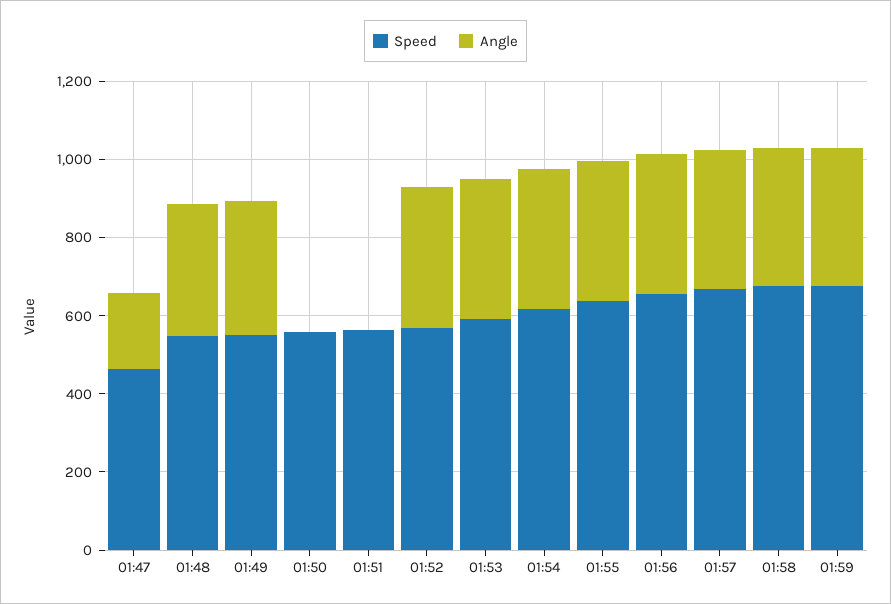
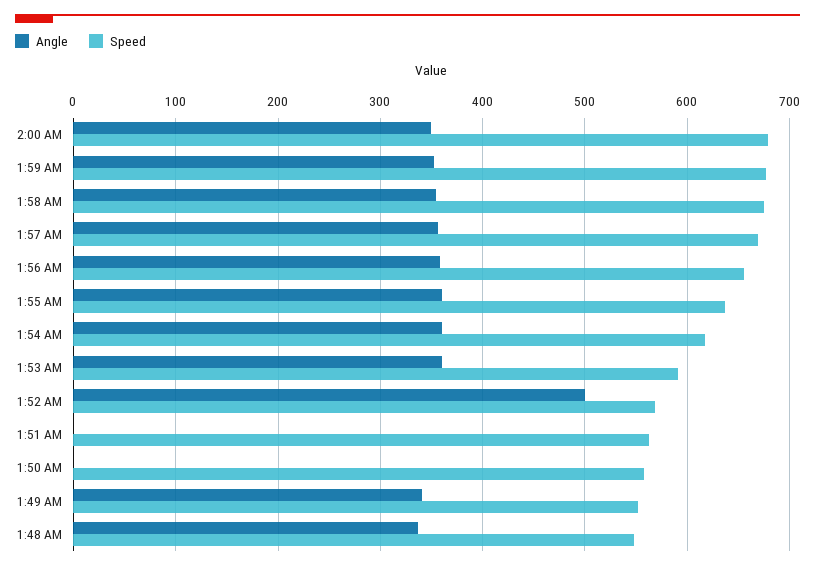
Speed, 01:47: 450 -> none
Angle, 01:47: 200 -> none
Angle, 01:52: 350 -> 500
Angle, 2:00 AM: none -> 350
Speed, 2:00 AM: none -> 680

